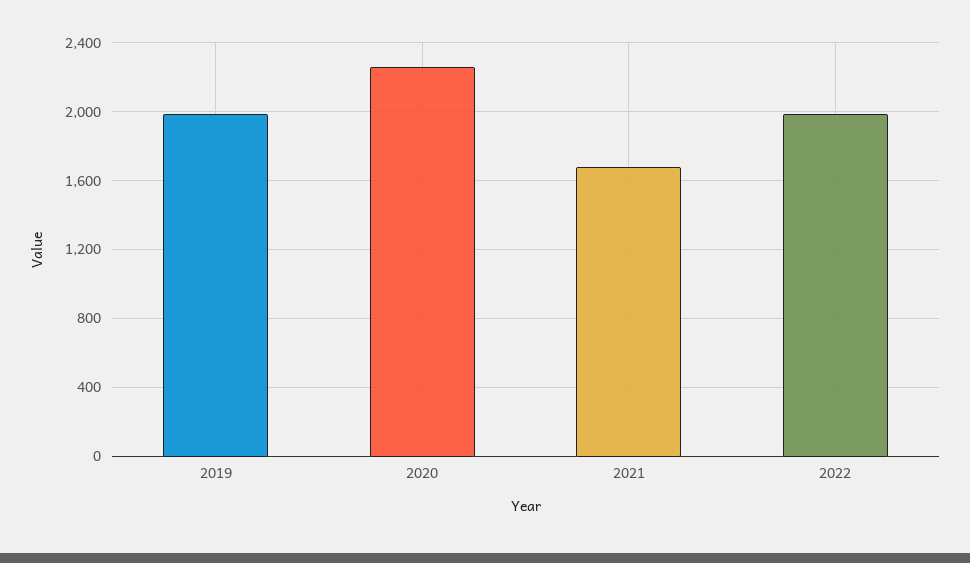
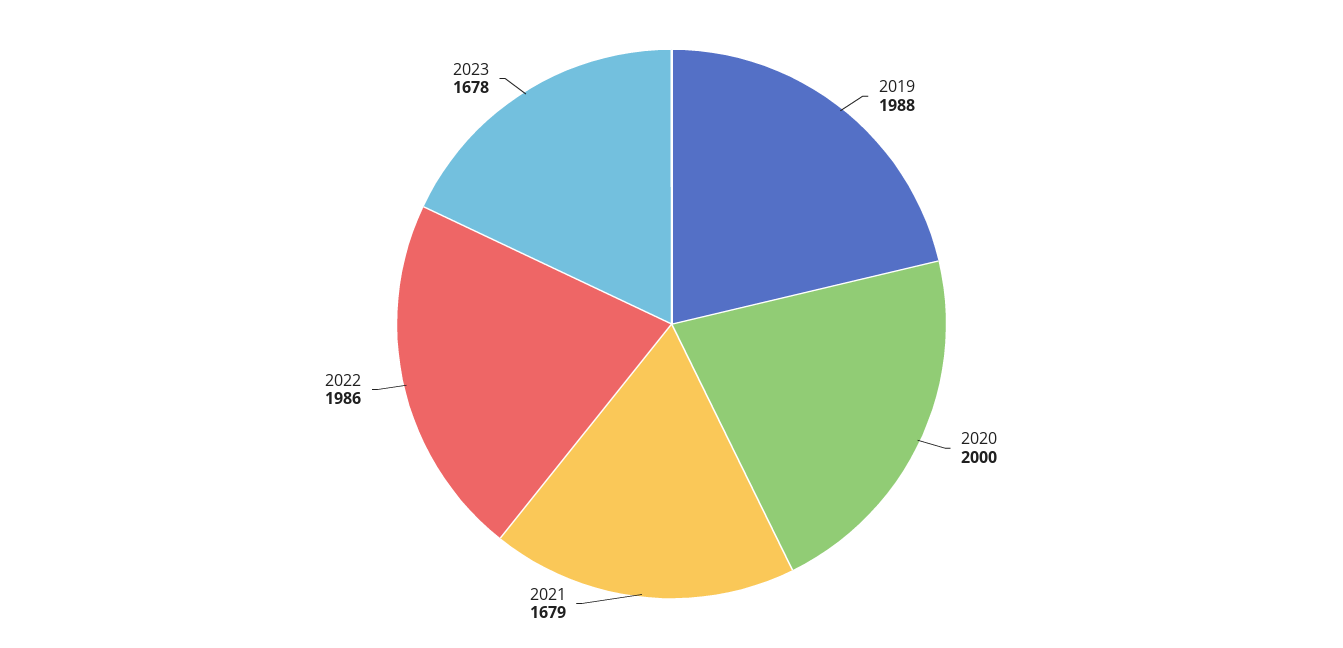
2020: 2250 -> 2000
2023: none -> 1678

